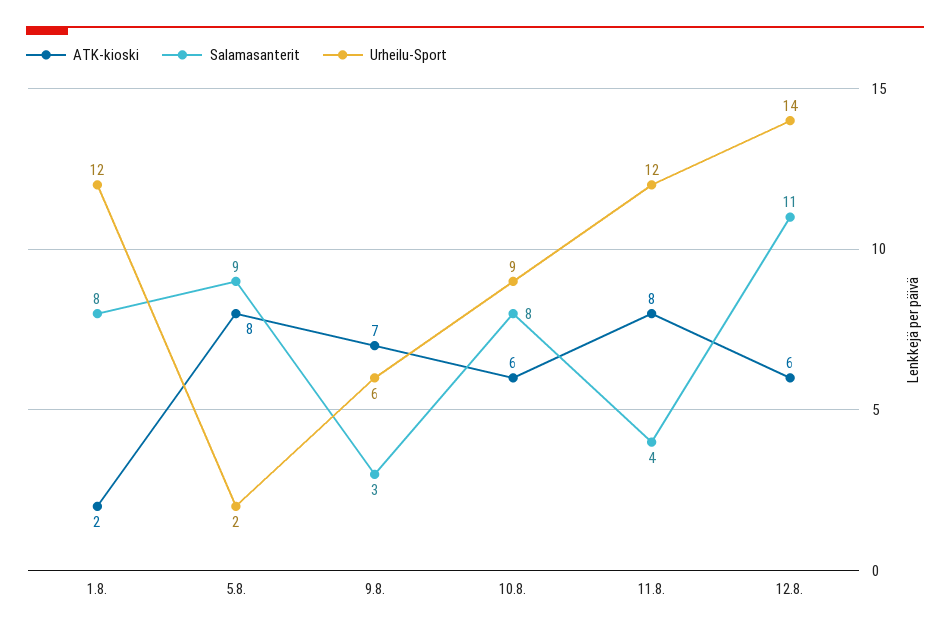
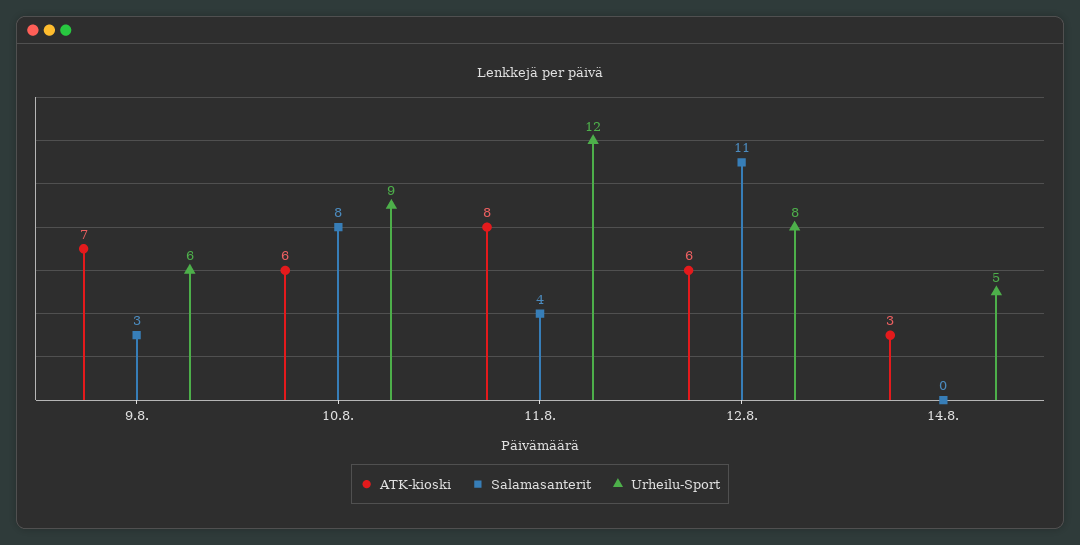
ATK-kioski, 1.8.: 2 -> none
Salamasanterit, 1.8.: 8 -> none
Urheilu-Sport, 1.8.: 12 -> none
ATK-kioski, 5.8.: 8 -> none
Salamasanterit, 5.8.: 9 -> none
Urheilu-Sport, 5.8.: 2 -> none
Urheilu-Sport, 12.8.: 14 -> 8
ATK-kioski, 14.8.: none -> 3
Salamasanterit, 14.8.: none -> 0
Urheilu-Sport, 14.8.: none -> 5

